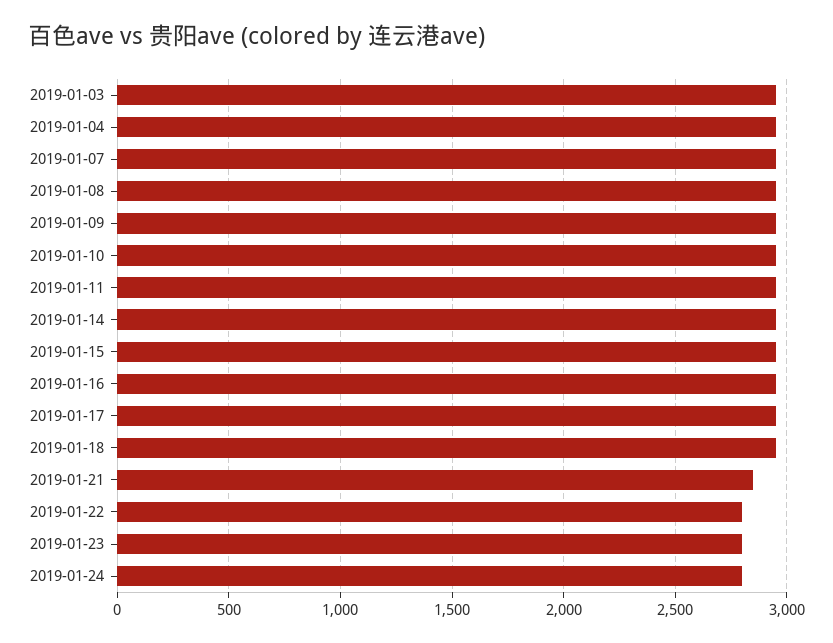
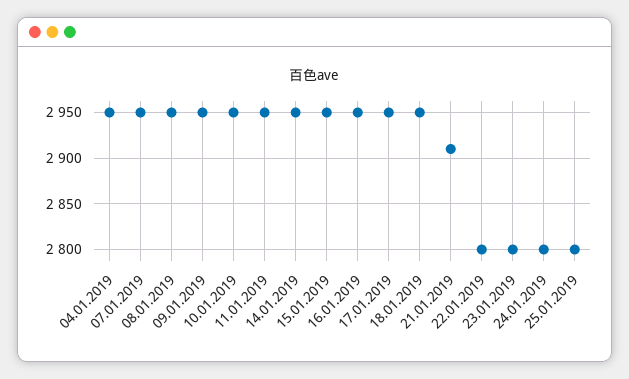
2019-01-03: 2950 -> none
2019-01-21: 2850 -> 2910
25.01.2019: none -> 2800

